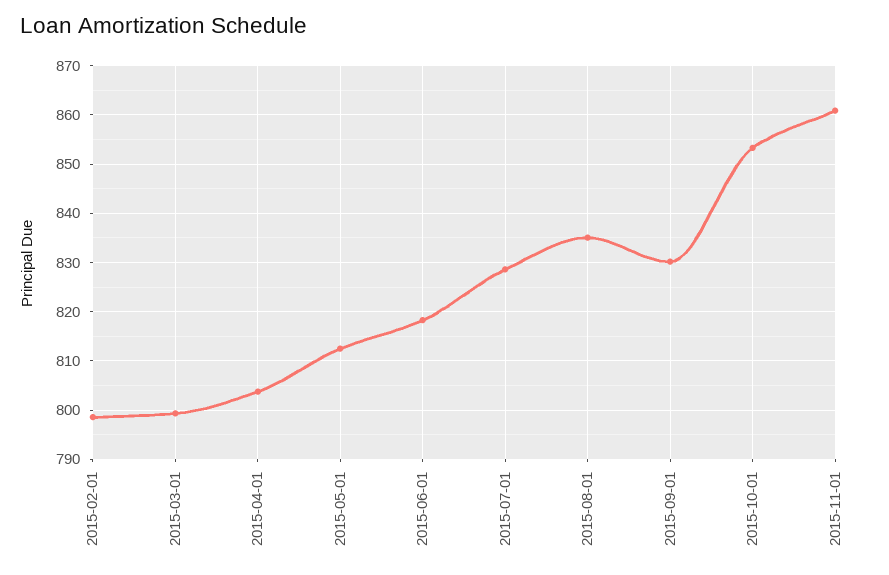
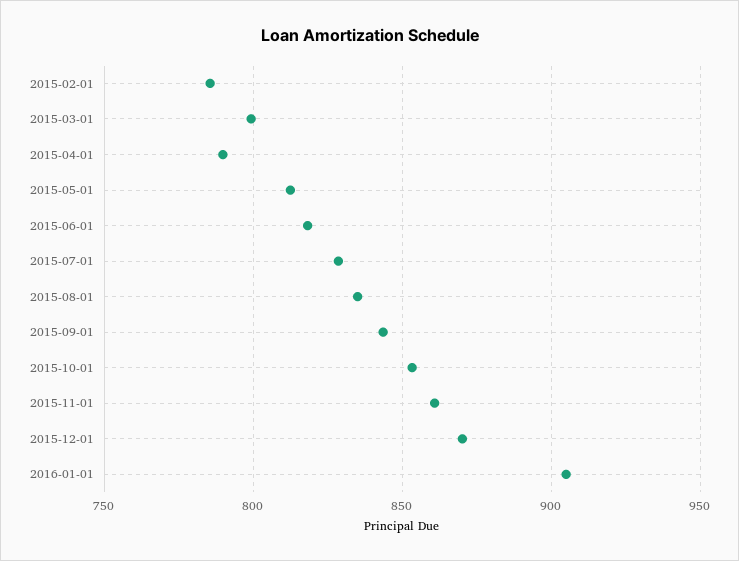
2015-02-01: 798 -> 785
2015-04-01: 804 -> 790
2015-09-01: 830 -> 845
2015-12-01: none -> 870
2016-01-01: none -> 905

